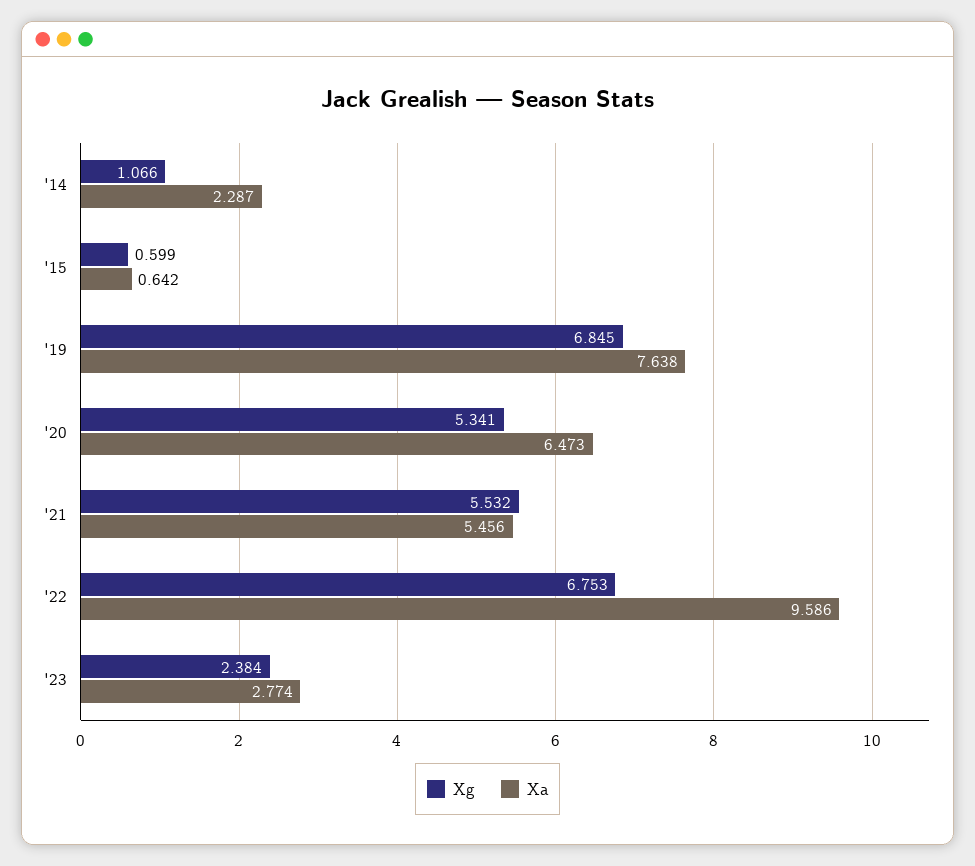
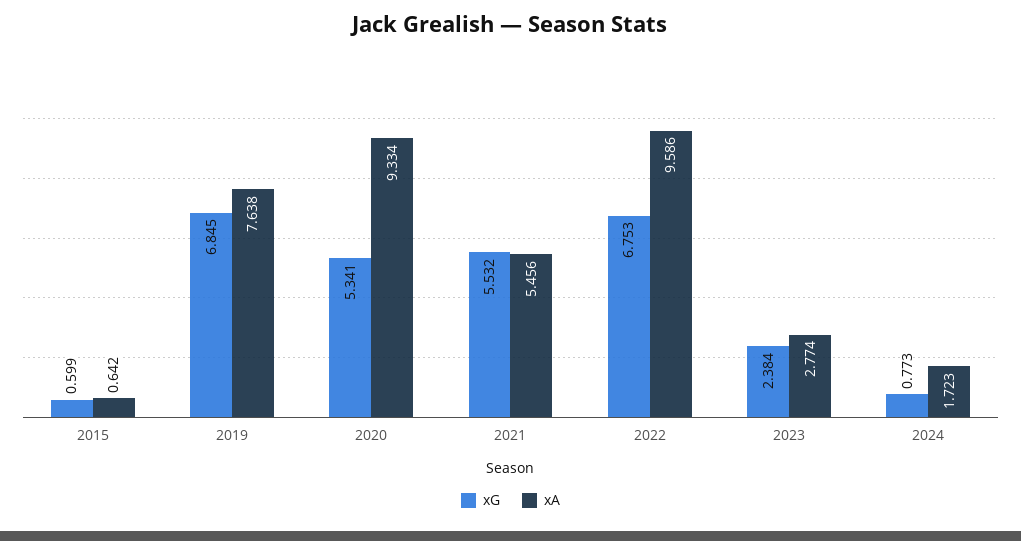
Xg, '14: 1.066 -> none
Xa, '14: 2.287 -> none
Xa, '20: 6.473 -> 9.334
Xg, 2024: none -> 0.773
Xa, 2024: none -> 1.723

